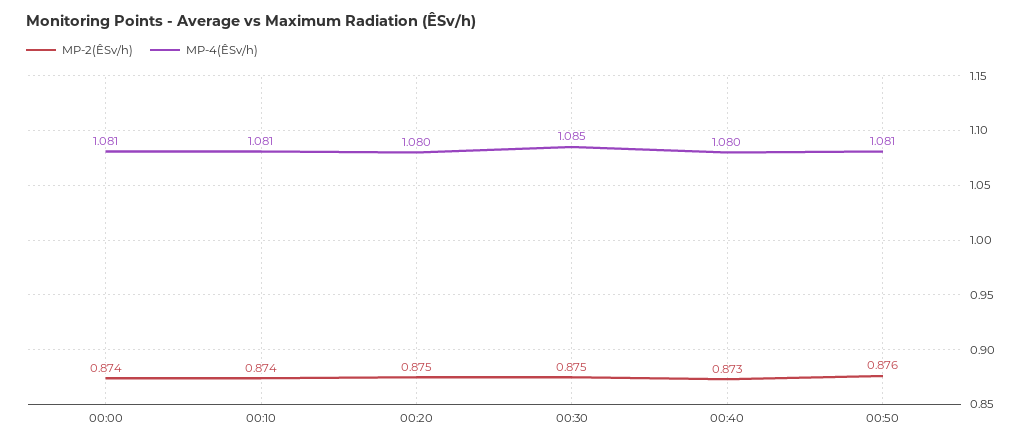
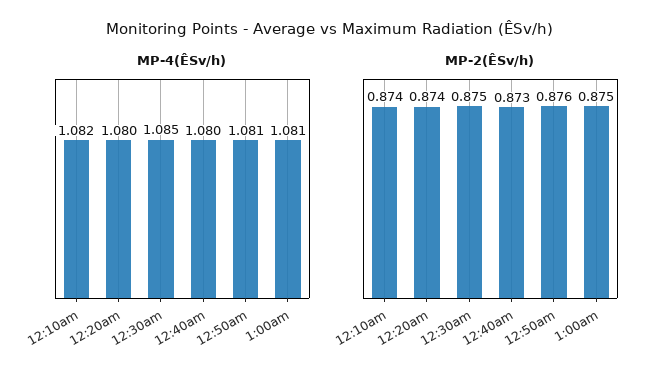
MP-2(ÊSv/h), 00:00: 0.874 -> none
MP-4(ÊSv/h), 00:00: 1.081 -> none
MP-4(ÊSv/h), 00:10: 1.081 -> 1.082
MP-2(ÊSv/h), 00:20: 0.875 -> 0.874
MP-4(ÊSv/h), 1:00am: none -> 1.081
MP-2(ÊSv/h), 1:00am: none -> 0.875

